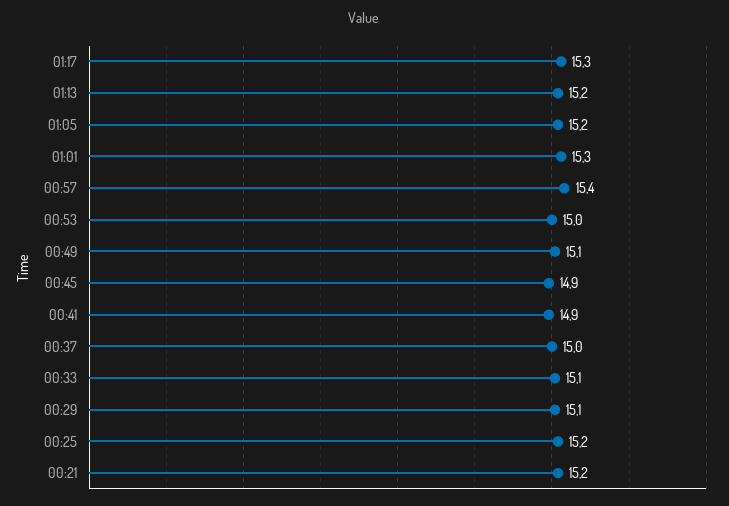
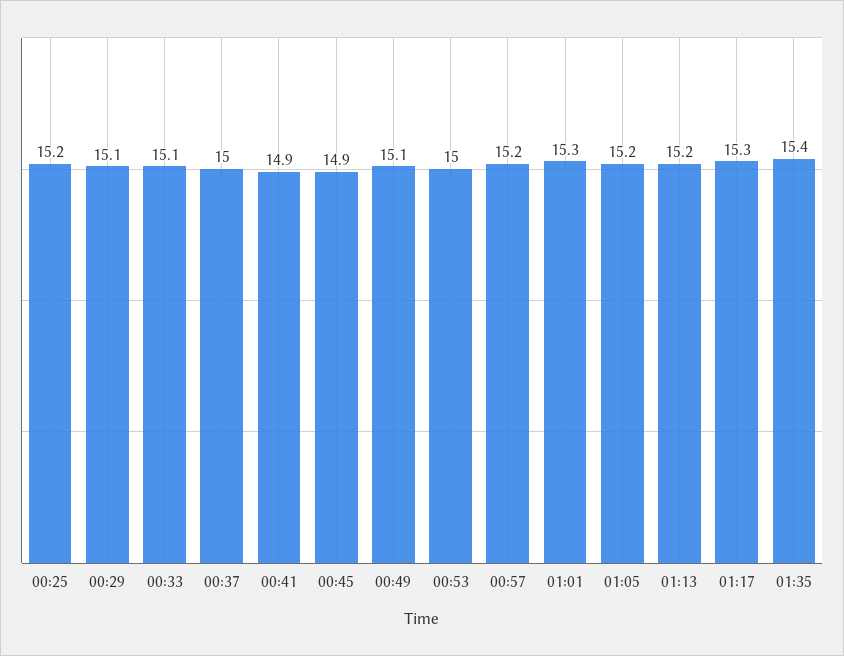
00:57: 15.4 -> 15.2
00:21: 15.2 -> none
01:35: none -> 15.4

